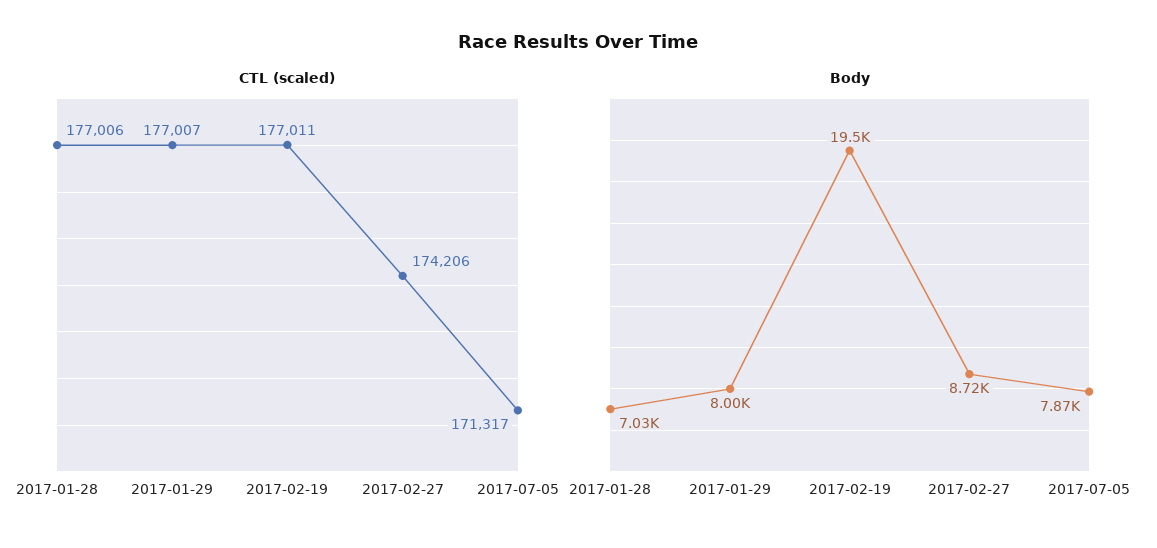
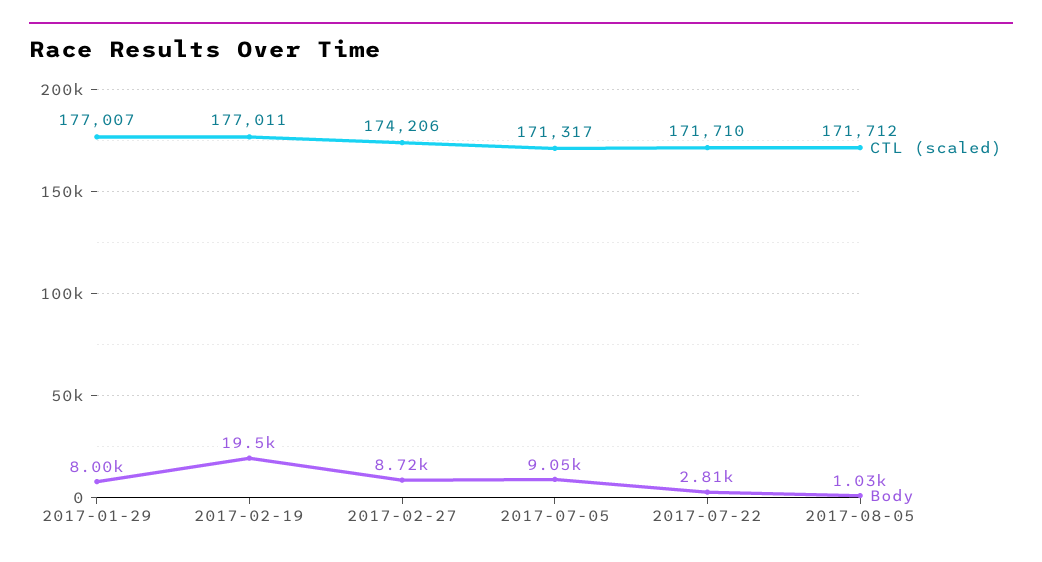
CTL (scaled), 2017-01-28: 177006 -> none
Body, 2017-01-28: 7030 -> none
Body, 2017-07-05: 7870 -> 9050
CTL (scaled), 2017-07-22: none -> 171710
Body, 2017-07-22: none -> 2810
CTL (scaled), 2017-08-05: none -> 171712
Body, 2017-08-05: none -> 1030

